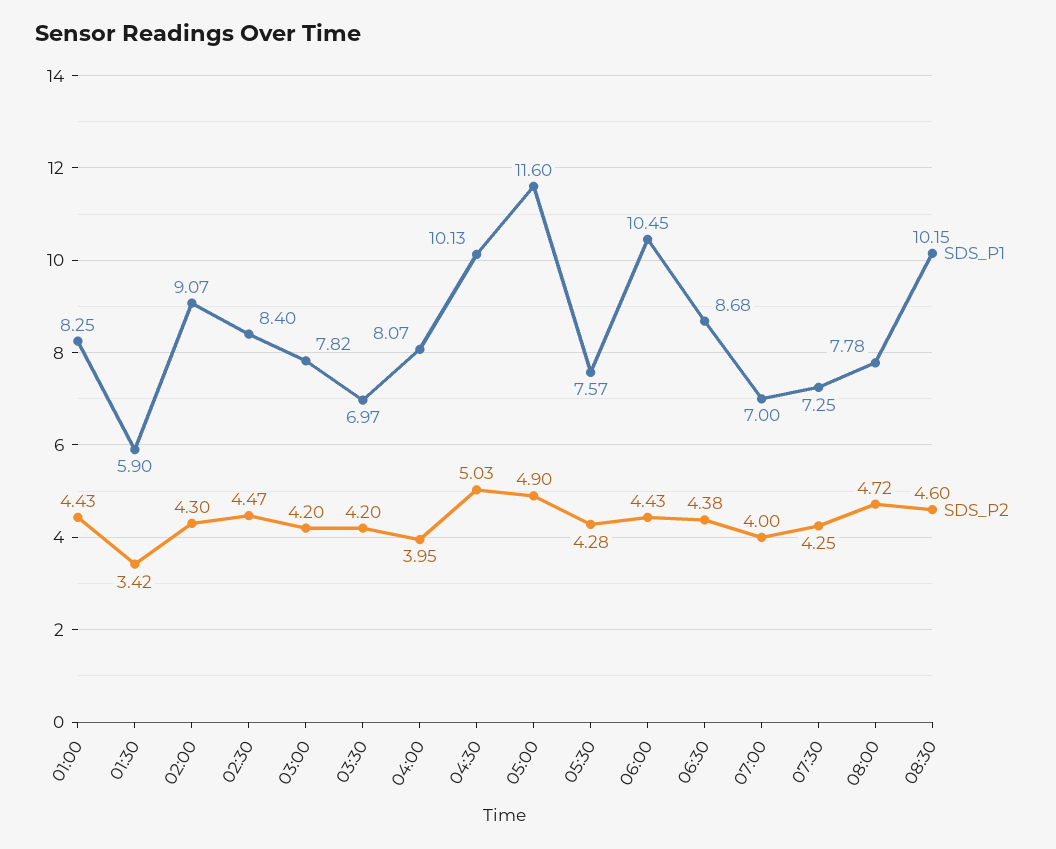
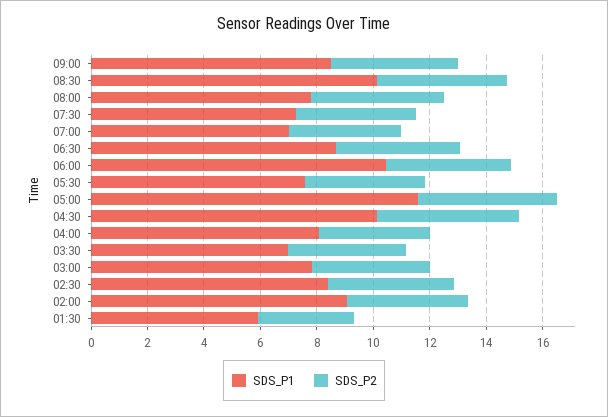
SDS_P1, 01:00: 8.25 -> none
SDS_P2, 01:00: 4.43 -> none
SDS_P1, 09:00: none -> 8.5
SDS_P2, 09:00: none -> 4.5

